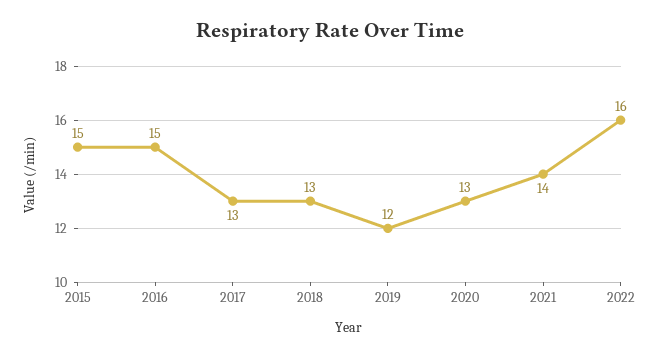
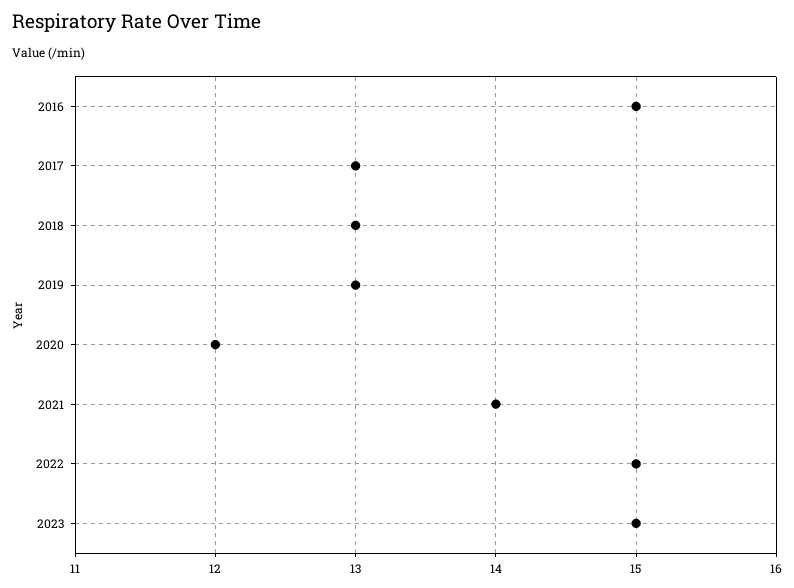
2015: 15 -> none
2019: 12 -> 13
2020: 13 -> 12
2022: 16 -> 15
2023: none -> 15

